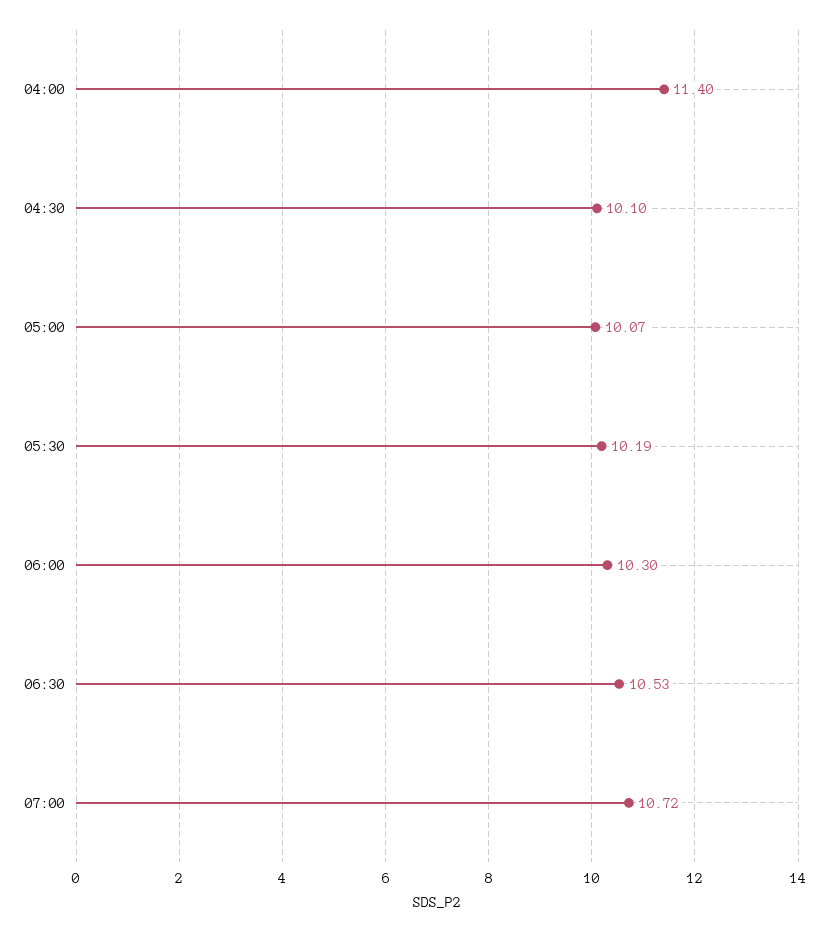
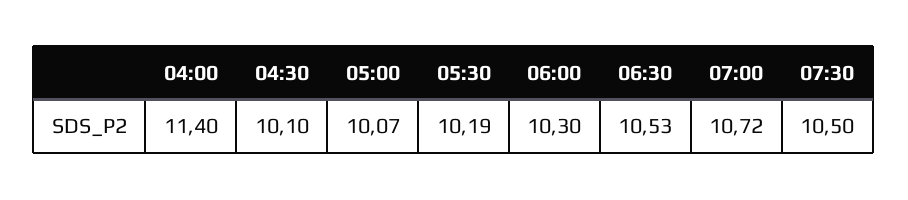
07:30: none -> 10.5

